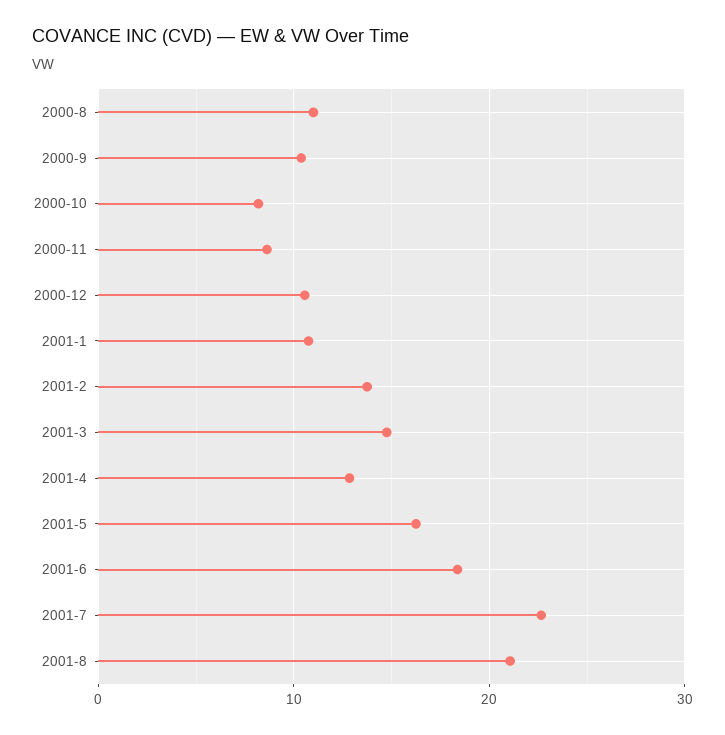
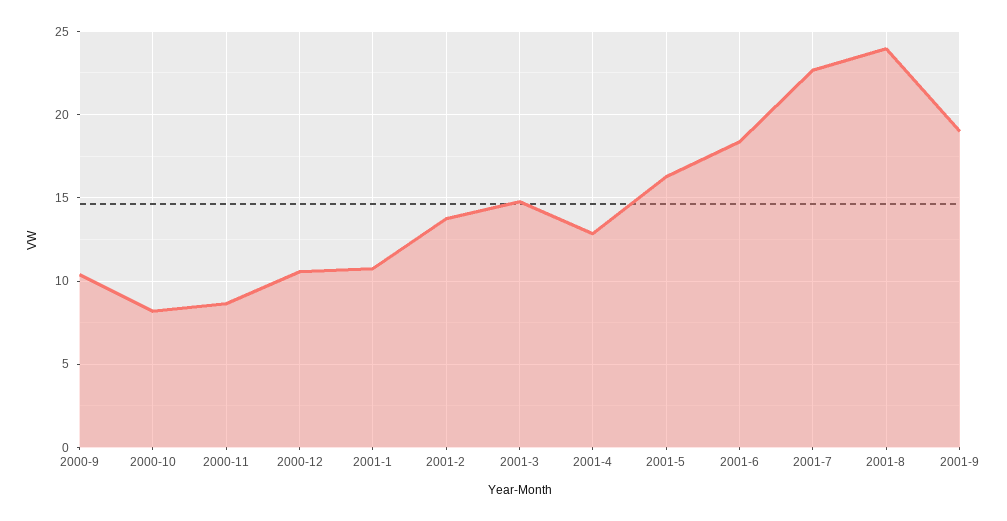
2000-8: 11 -> none
2001-8: 21 -> 24
2001-9: none -> 19

